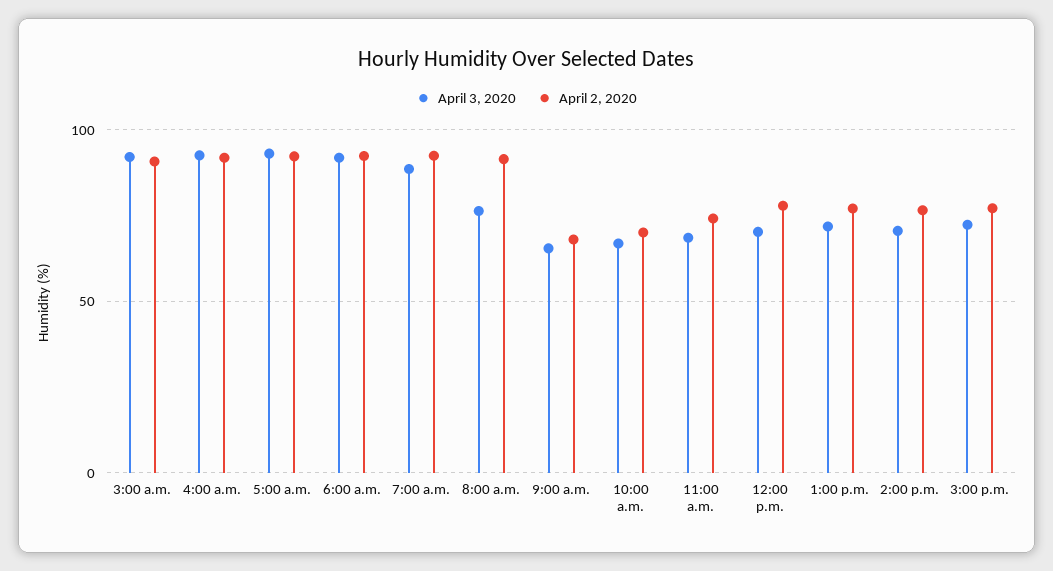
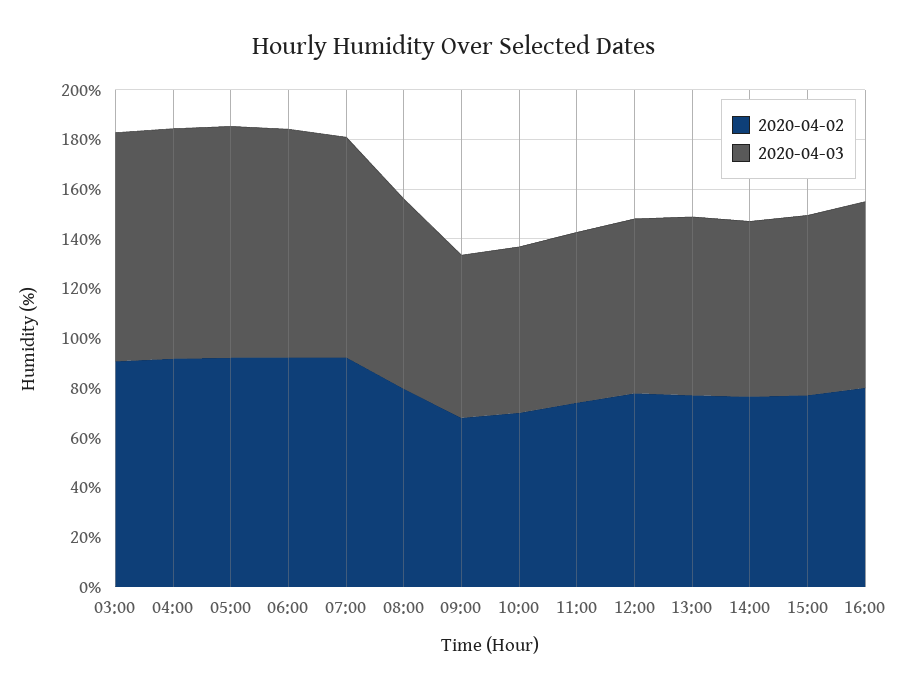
April 2, 2020, 8:00 a.m.: 90 -> 80
April 2, 2020, 16:00: none -> 80
April 3, 2020, 16:00: none -> 75

